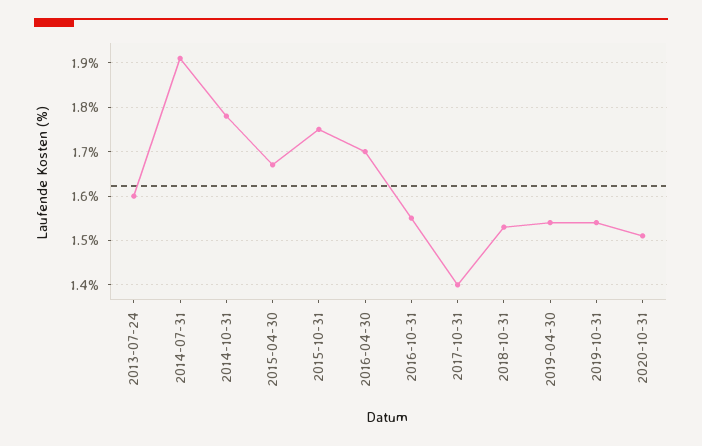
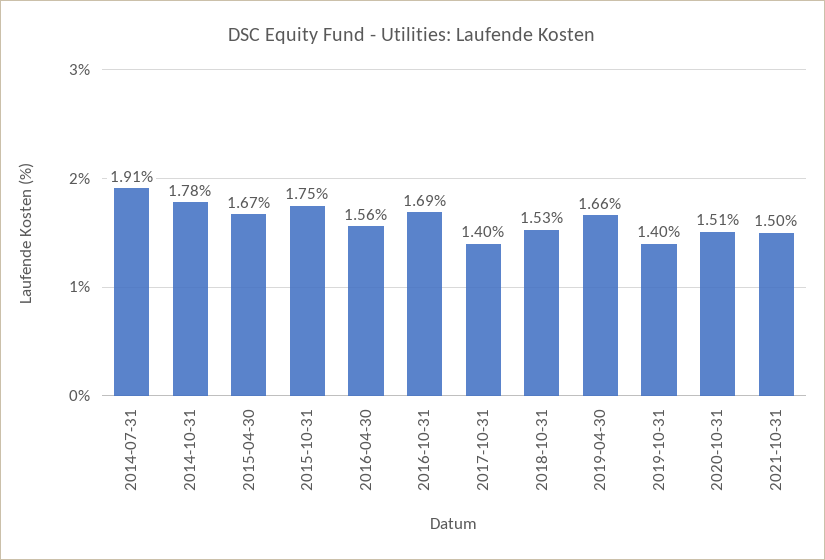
2013-07-24: 1.6 -> none
2016-04-30: 1.7 -> 1.56
2016-10-31: 1.55 -> 1.69
2019-04-30: 1.55 -> 1.66
2019-10-31: 1.55 -> 1.4
2021-10-31: none -> 1.5

